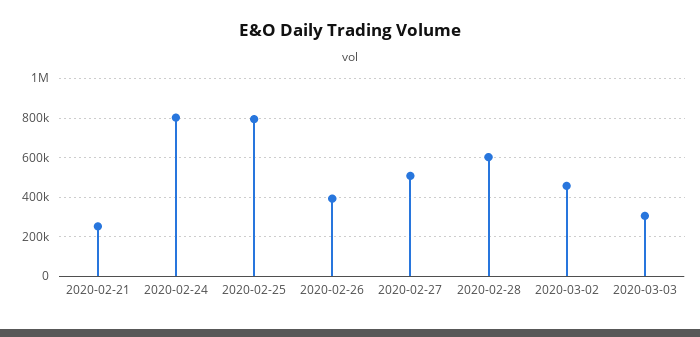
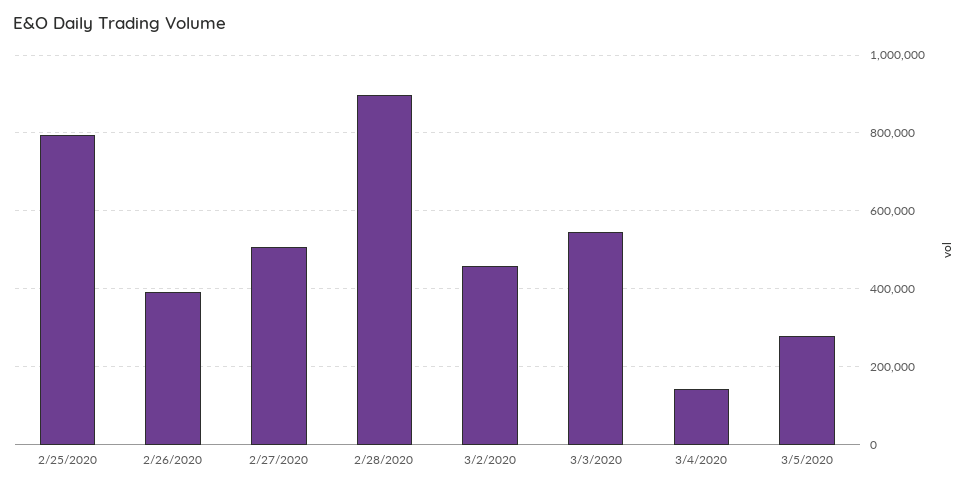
2020-02-21: 250000 -> none
2020-02-24: 800000 -> none
2020-02-28: 600000 -> 900000
2020-03-03: 300000 -> 540000
3/4/2020: none -> 140000
3/5/2020: none -> 280000

